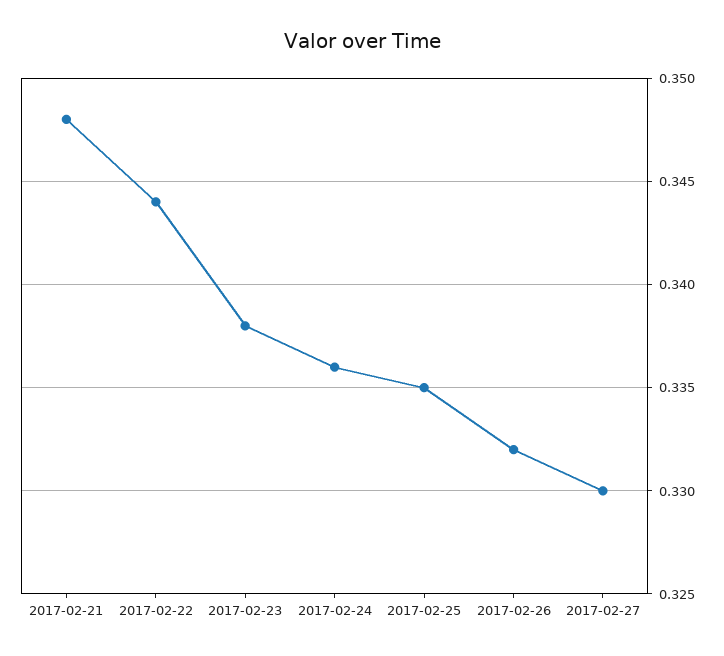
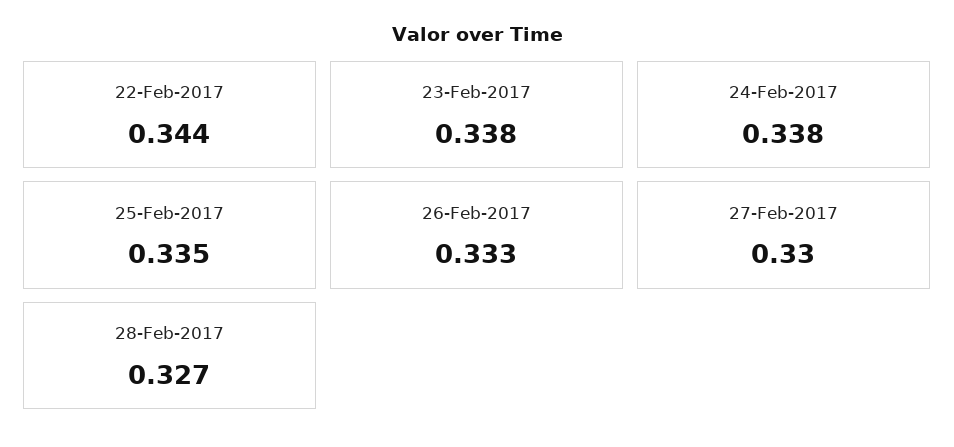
2017-02-21: 0.348 -> none
2017-02-24: 0.336 -> 0.338
2017-02-26: 0.332 -> 0.333
28-Feb-2017: none -> 0.327

